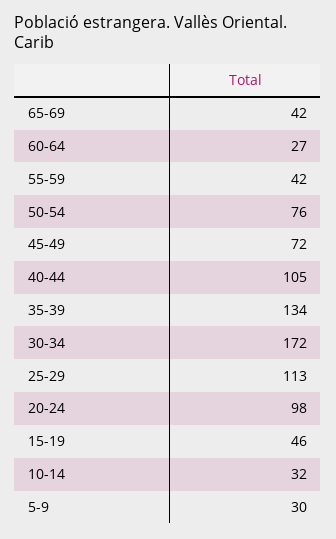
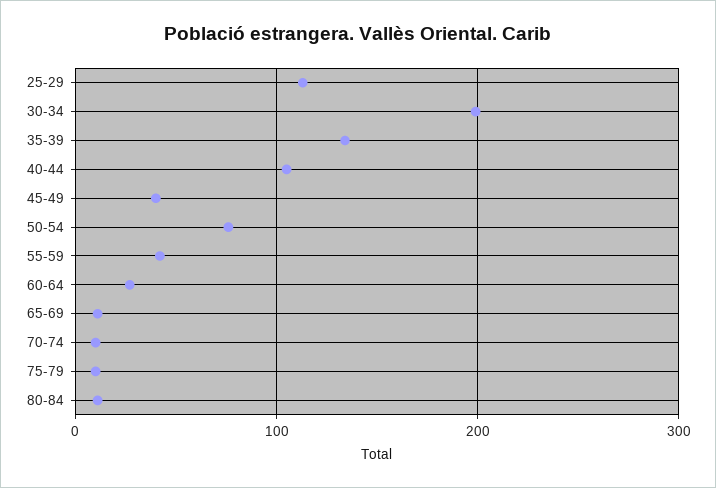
65-69: 42 -> 10
45-49: 72 -> 40
30-34: 172 -> 200
20-24: 98 -> none
15-19: 46 -> none
10-14: 32 -> none
5-9: 30 -> none
70-74: none -> 10
75-79: none -> 10
80-84: none -> 10

